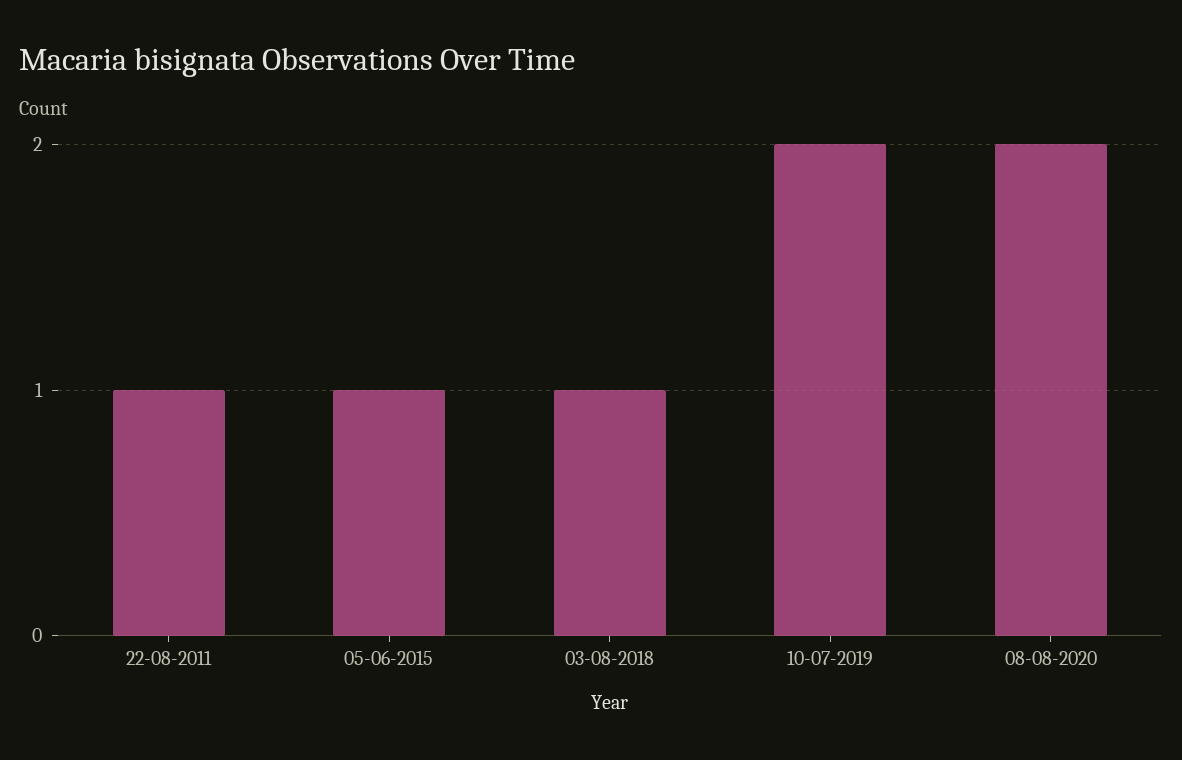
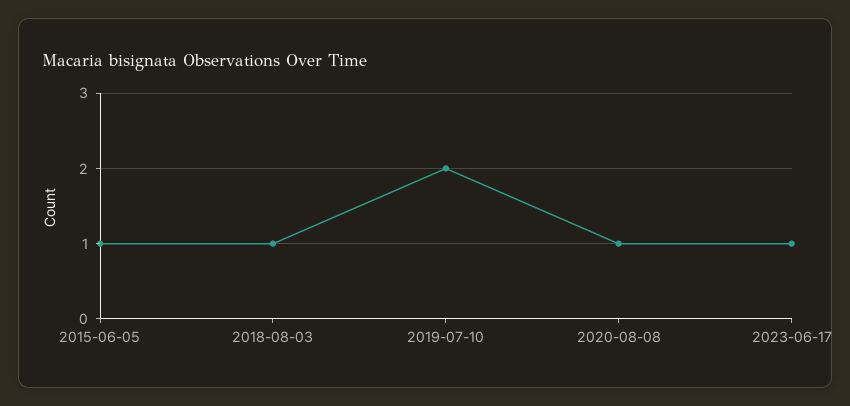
22-08-2011: 1 -> none
08-08-2020: 2 -> 1
2023-06-17: none -> 1

